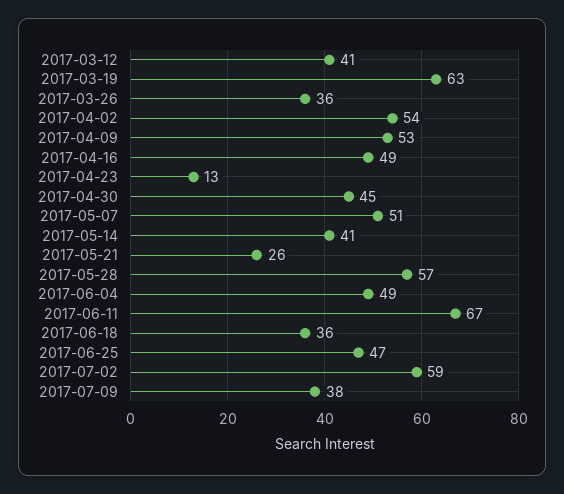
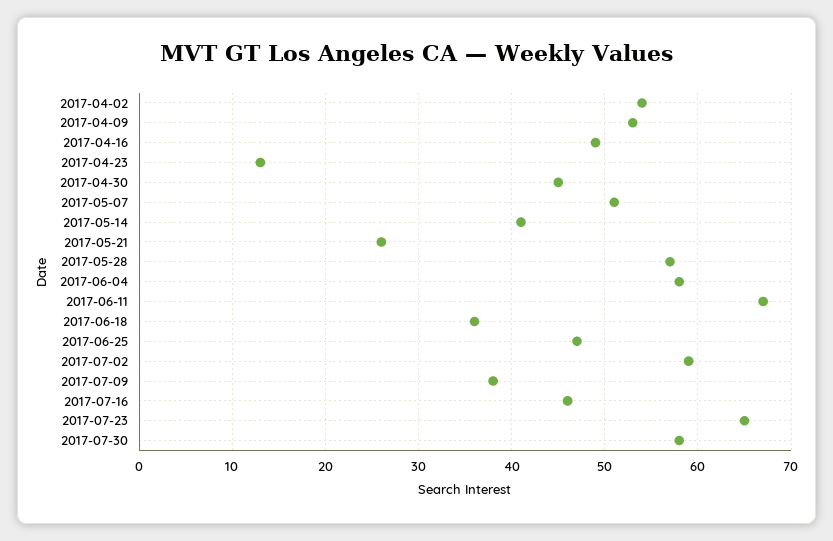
2017-03-12: 41 -> none
2017-03-19: 63 -> none
2017-03-26: 36 -> none
2017-06-04: 49 -> 58
2017-07-16: none -> 46
2017-07-23: none -> 65
2017-07-30: none -> 58

